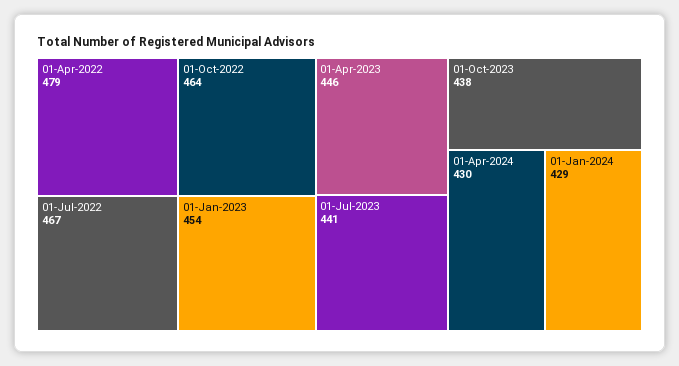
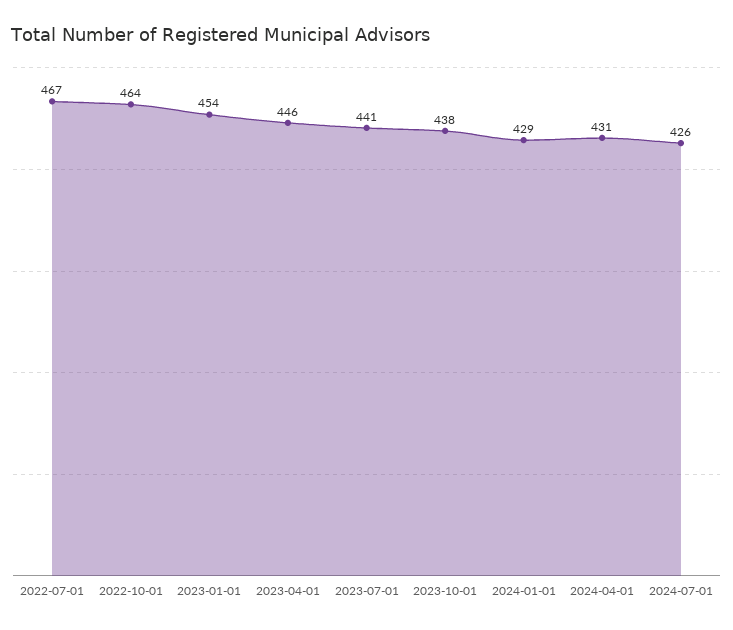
01-Apr-2022: 479 -> none
01-Apr-2024: 430 -> 431
2024-07-01: none -> 426

